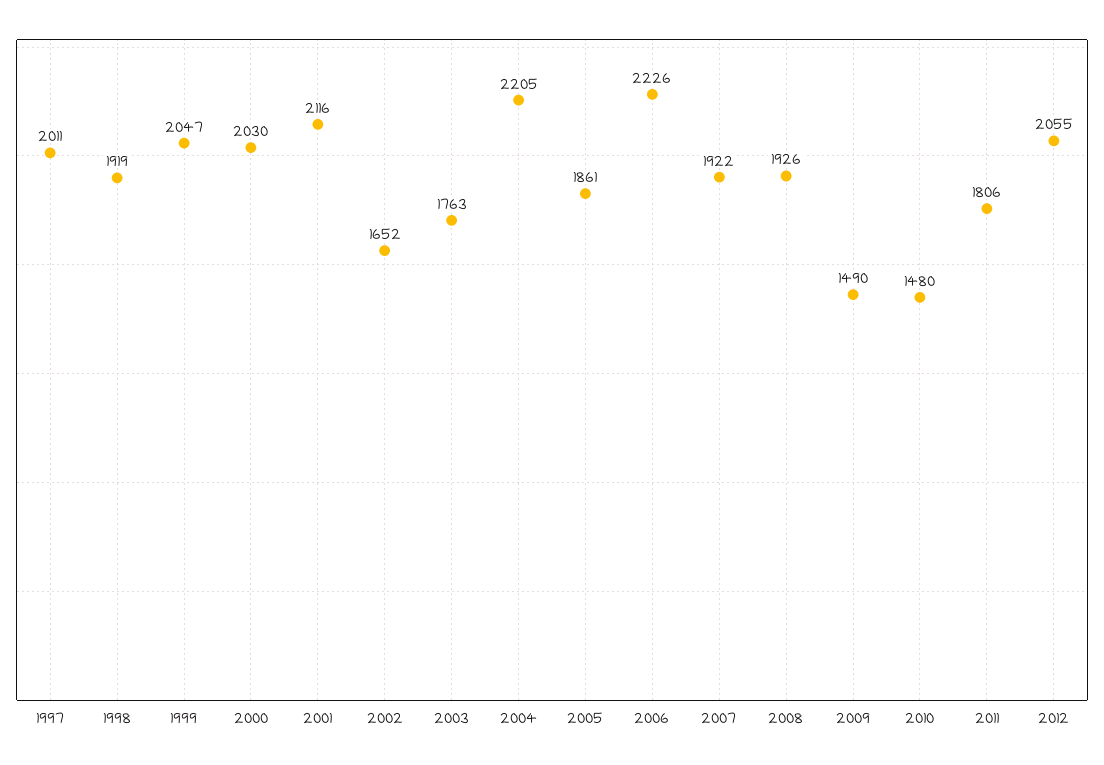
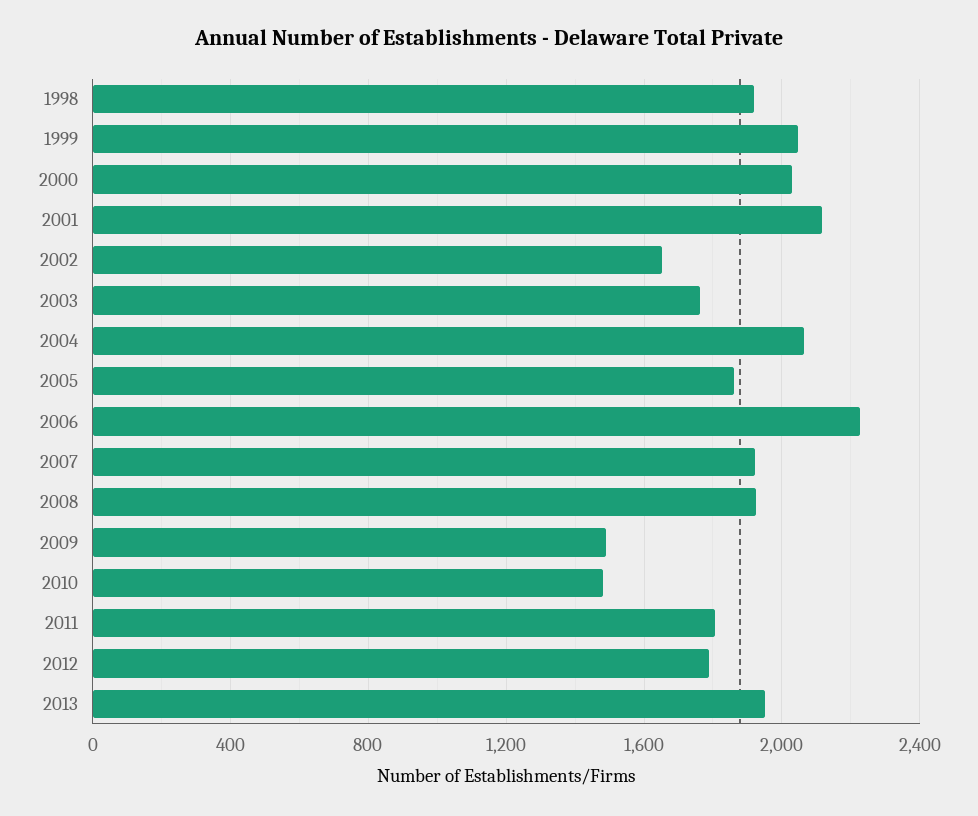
1997: 2011 -> none
2004: 2205 -> 2050
2012: 2055 -> 1800
2013: none -> 1950

